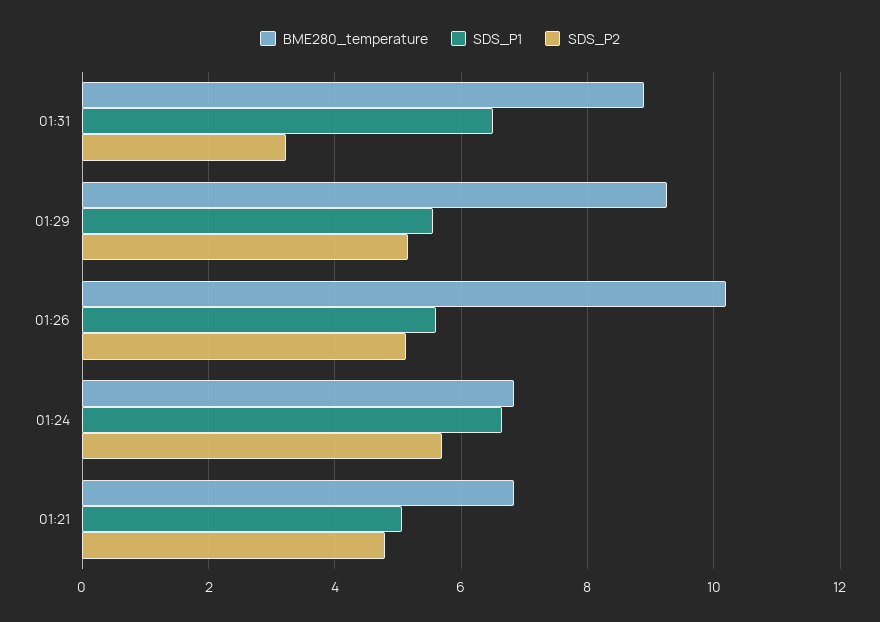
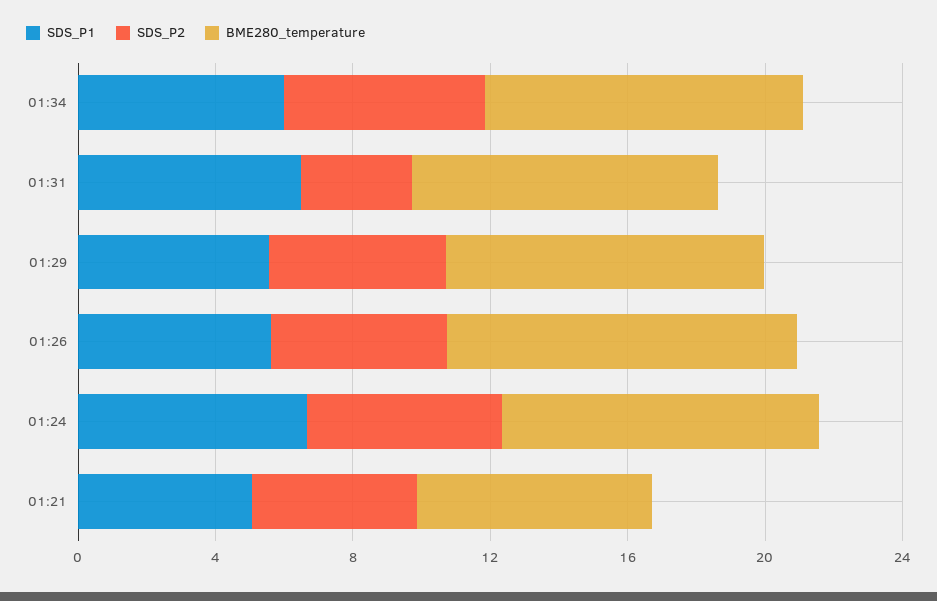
BME280_temperature, 01:24: 6.8 -> 9
SDS_P1, 01:34: none -> 6
SDS_P2, 01:34: none -> 6
BME280_temperature, 01:34: none -> 9

